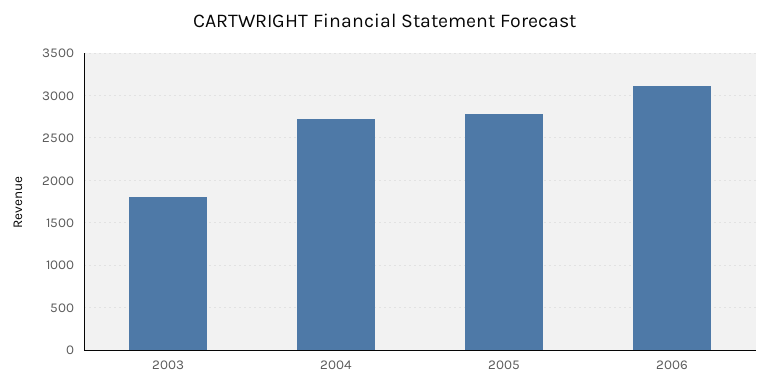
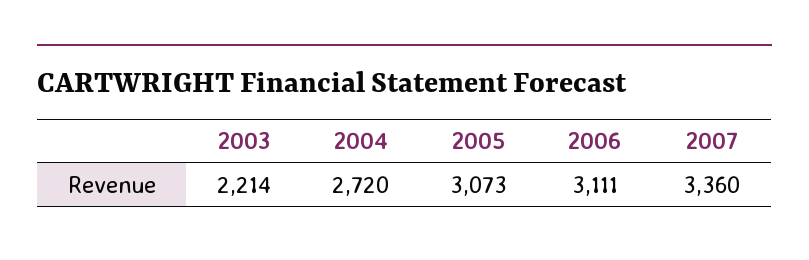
2003: 1800 -> 2214
2005: 2800 -> 3073
2007: none -> 3360

